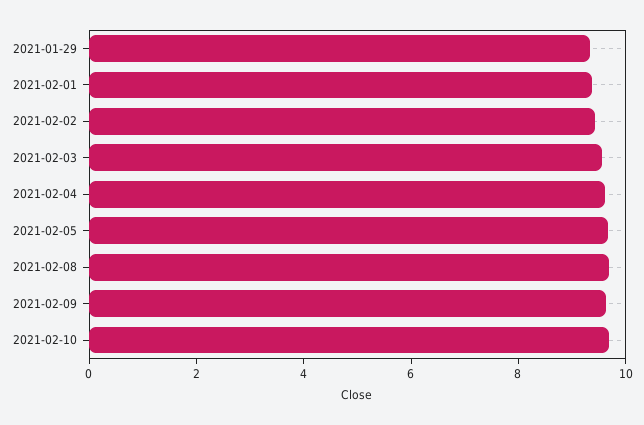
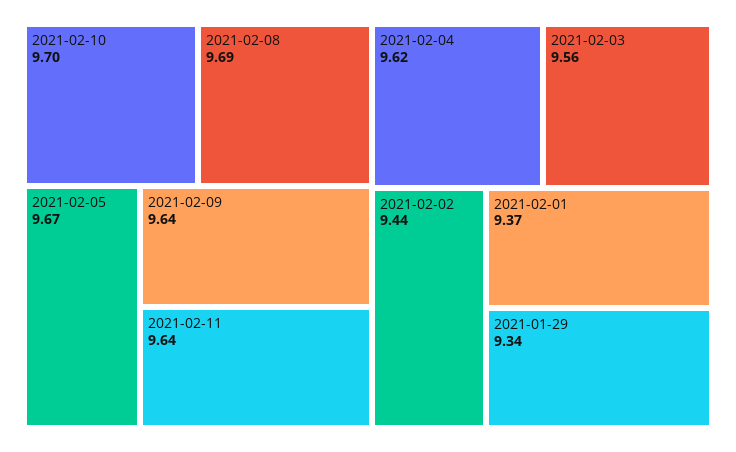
2021-02-11: none -> 9.64

